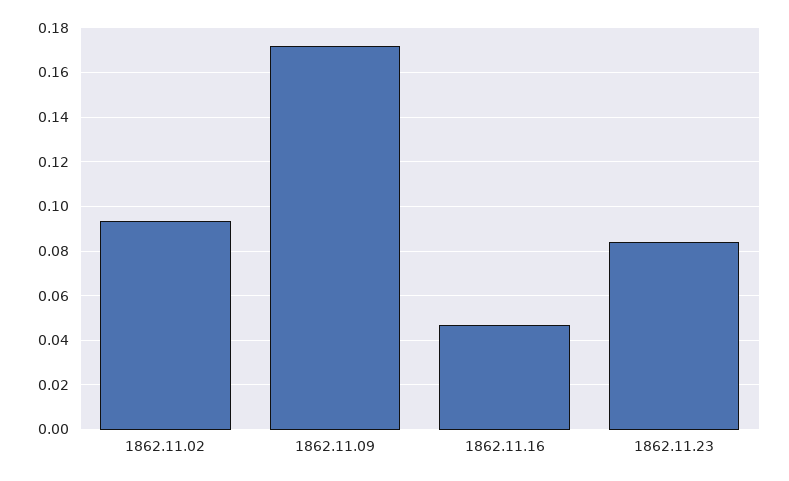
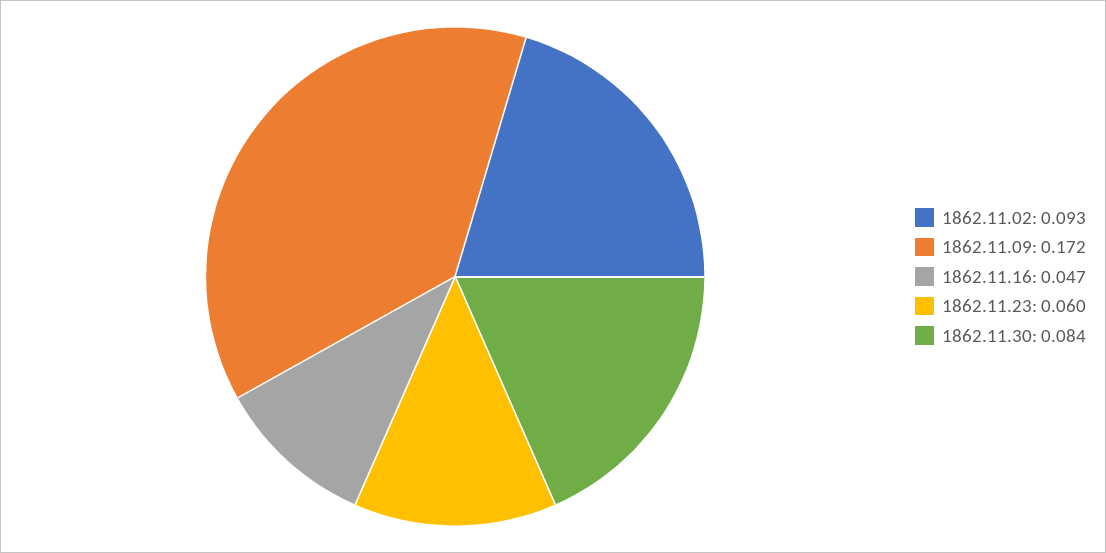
1862.11.23: 0.085 -> 0.06
1862.11.30: none -> 0.084

